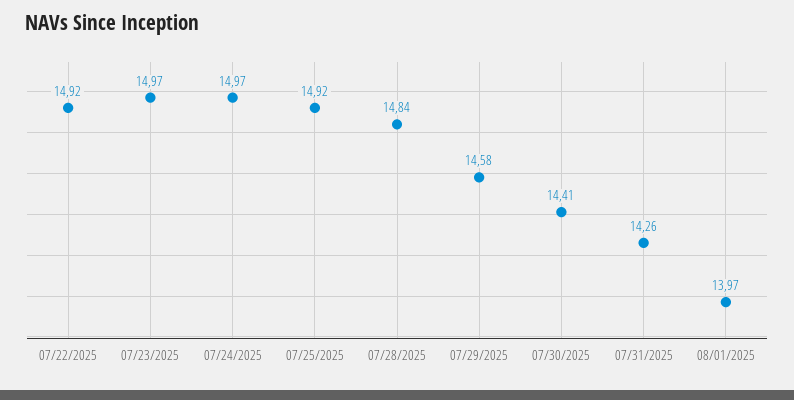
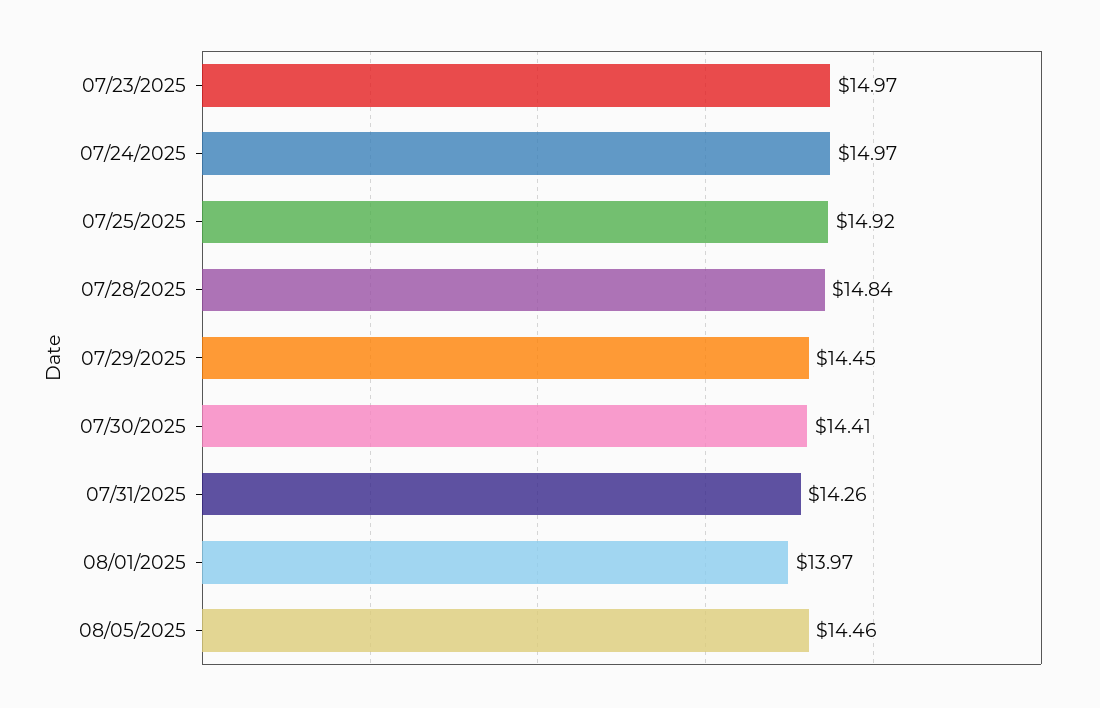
07/22/2025: 14.92 -> none
07/29/2025: 14.58 -> 14.45
08/05/2025: none -> 14.46

